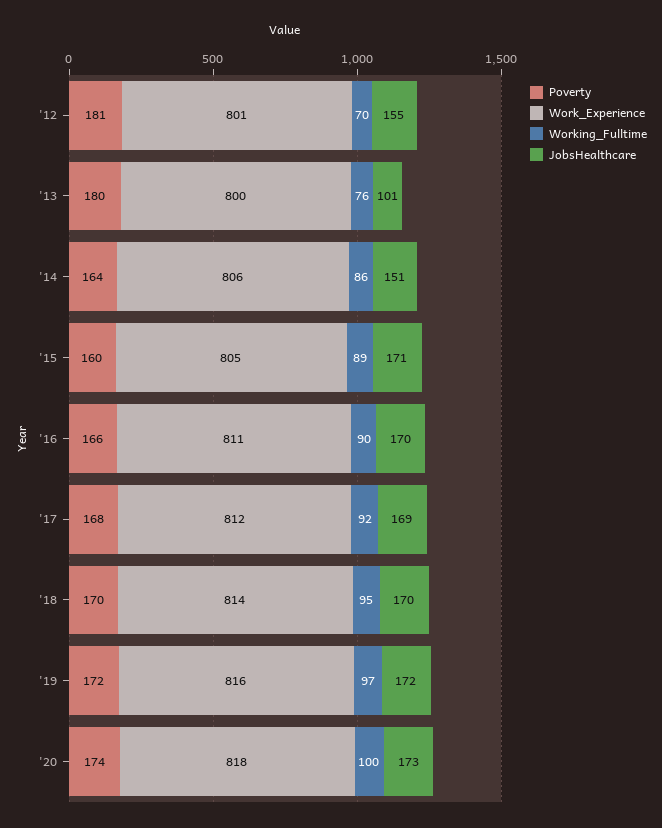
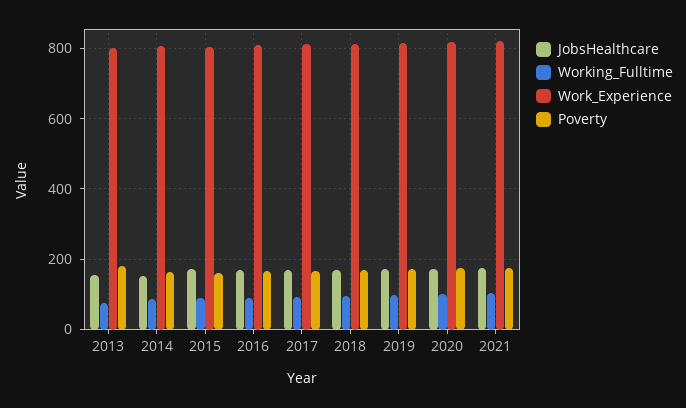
Poverty, '12: 181 -> none
Work_Experience, '12: 801 -> none
Working_Fulltime, '12: 70 -> none
JobsHealthcare, '12: 155 -> none
JobsHealthcare, '13: 101 -> 160
JobsHealthcare, 2021: none -> 180
Working_Fulltime, 2021: none -> 100
Work_Experience, 2021: none -> 820
Poverty, 2021: none -> 180

